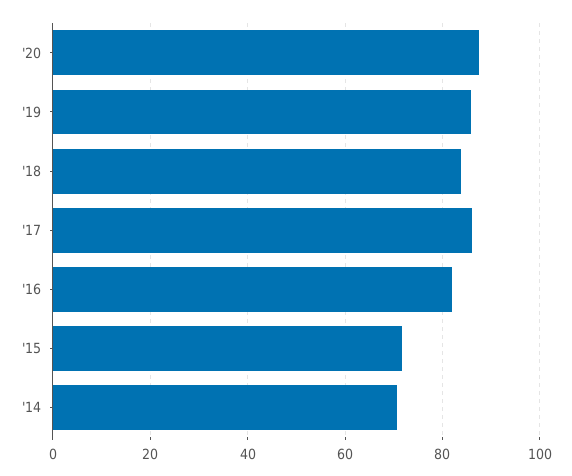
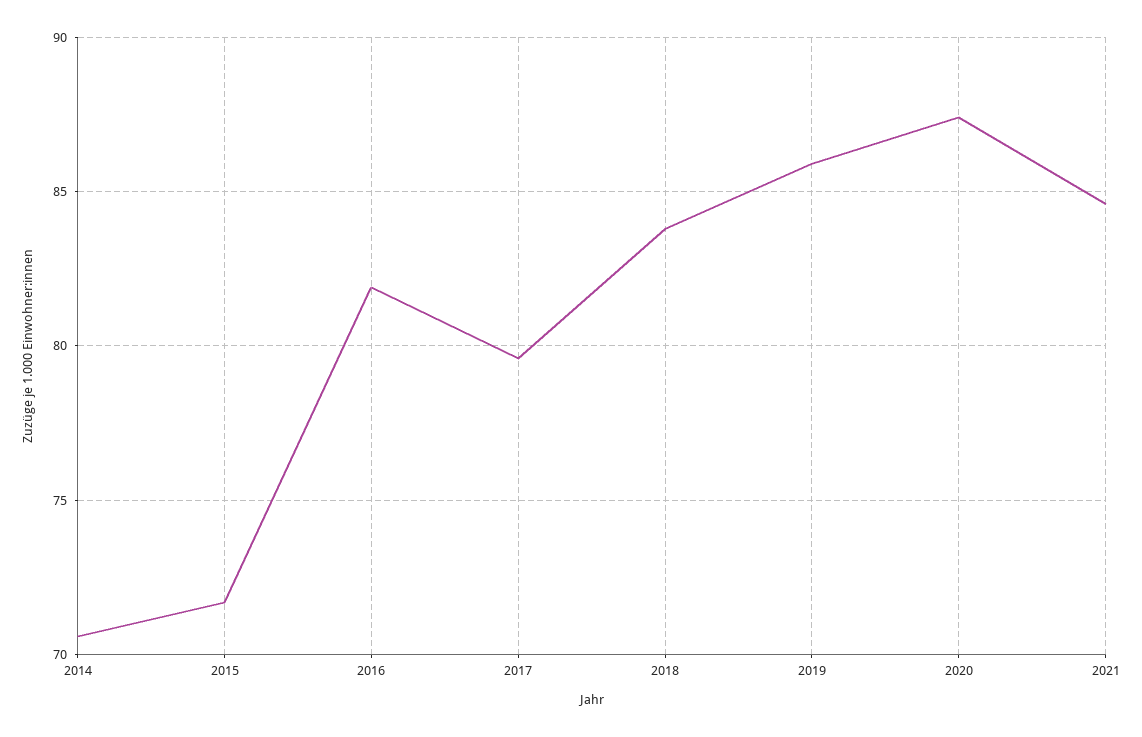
'17: 86 -> 79.5
2021: none -> 84.5

